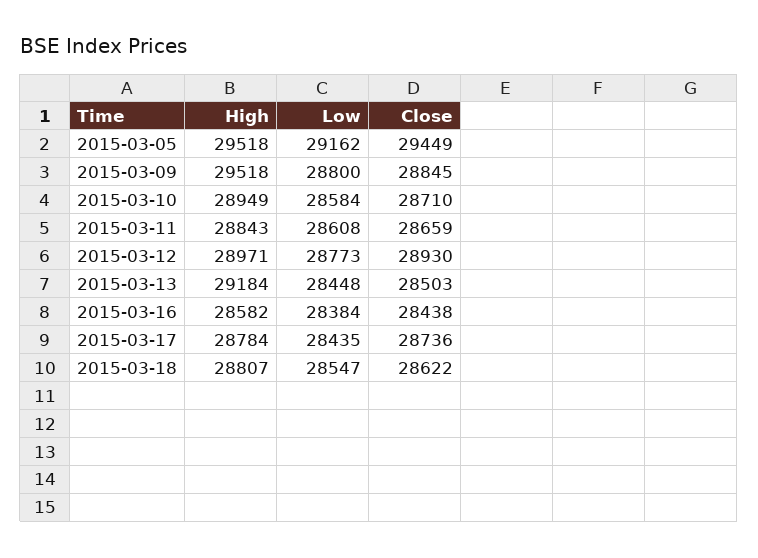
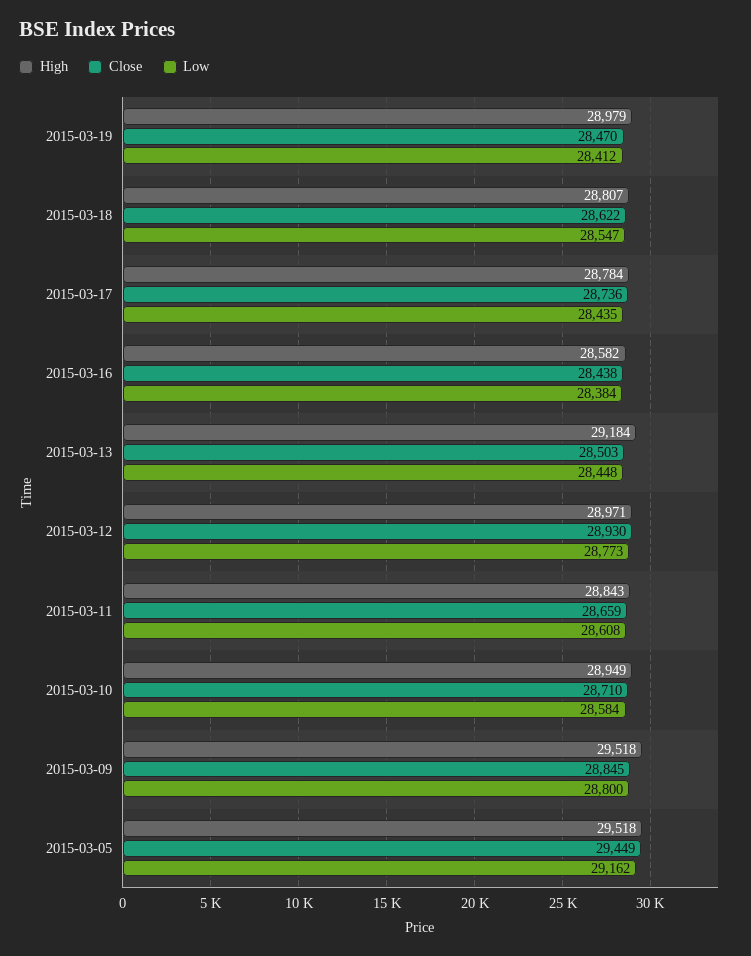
High, 2015-03-19: none -> 28979
Close, 2015-03-19: none -> 28470
Low, 2015-03-19: none -> 28412

